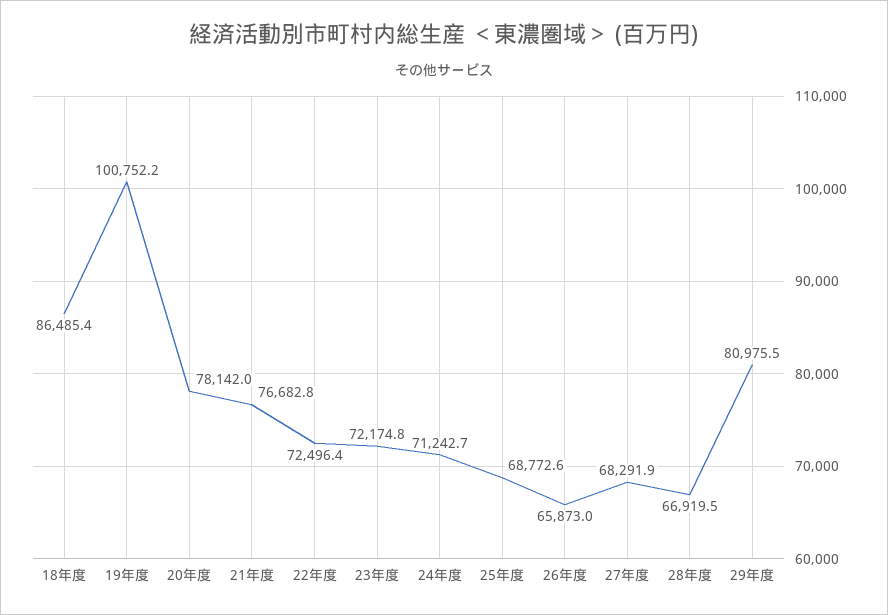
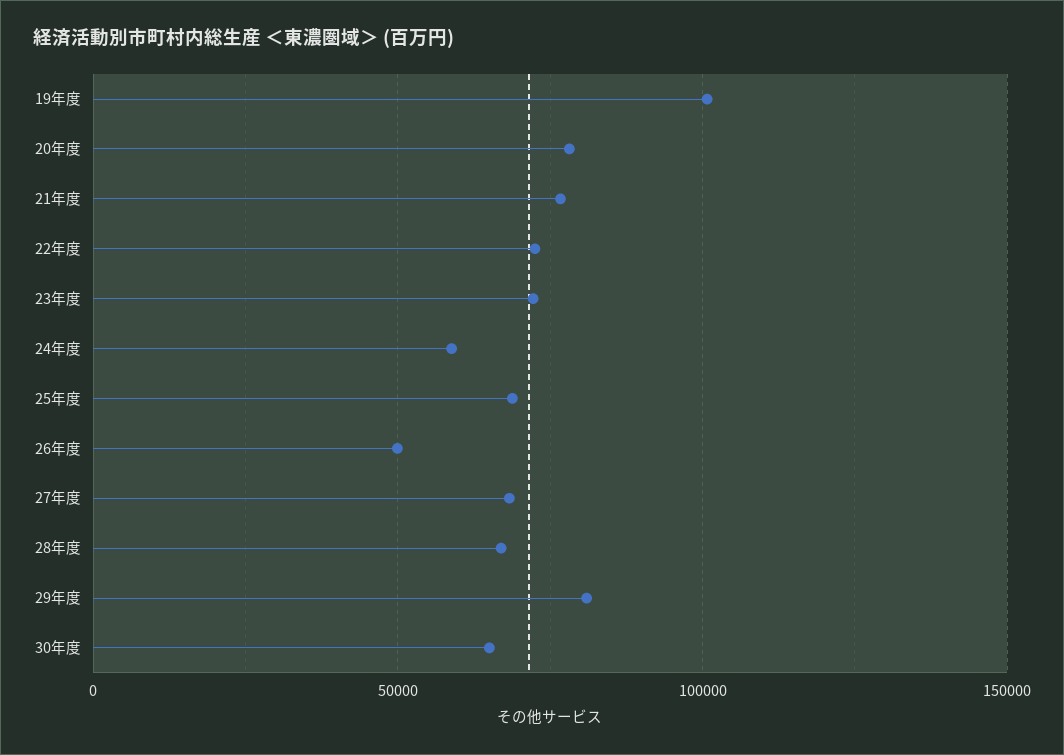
18年度: 86485.4 -> none
24年度: 71242.7 -> 60000
26年度: 65873 -> 50000
30年度: none -> 65000

